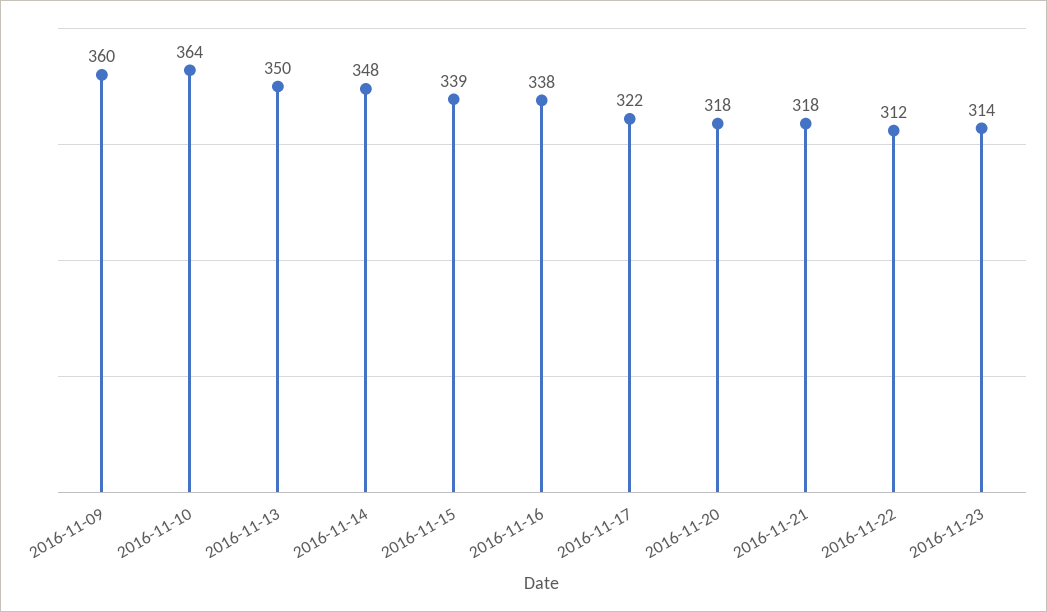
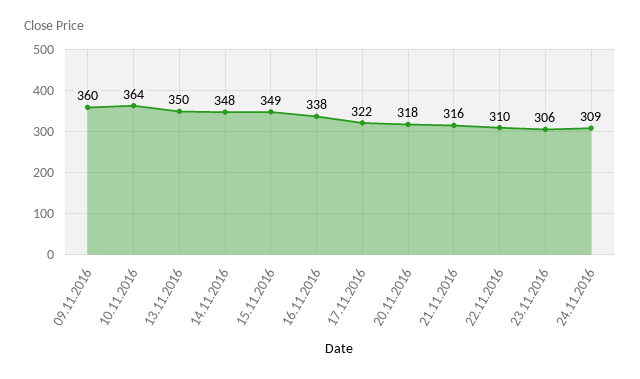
2016-11-15: 339 -> 349
2016-11-21: 318 -> 316
2016-11-22: 312 -> 310
2016-11-23: 314 -> 306
24.11.2016: none -> 309

